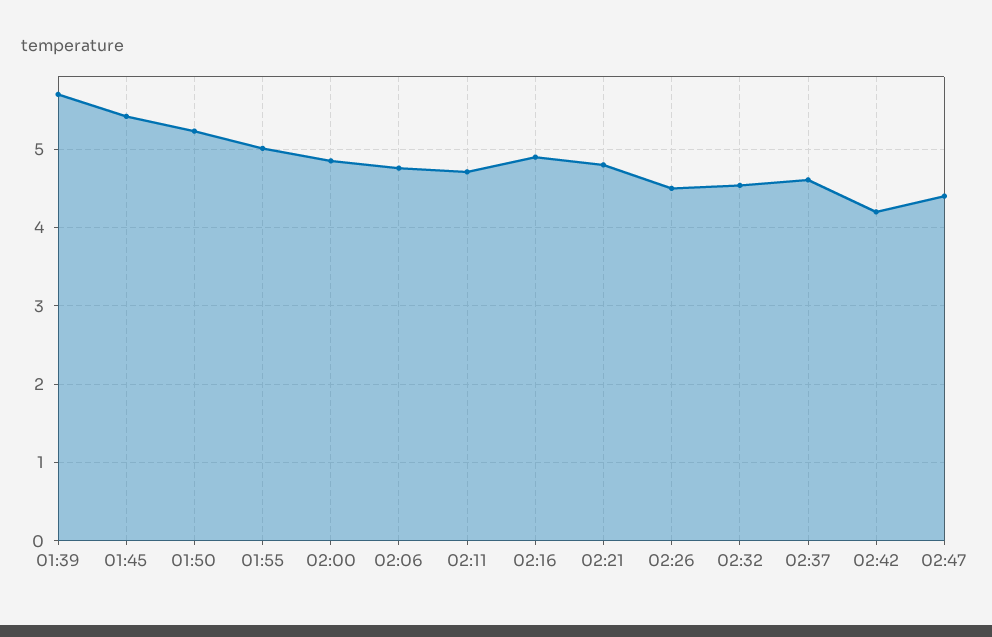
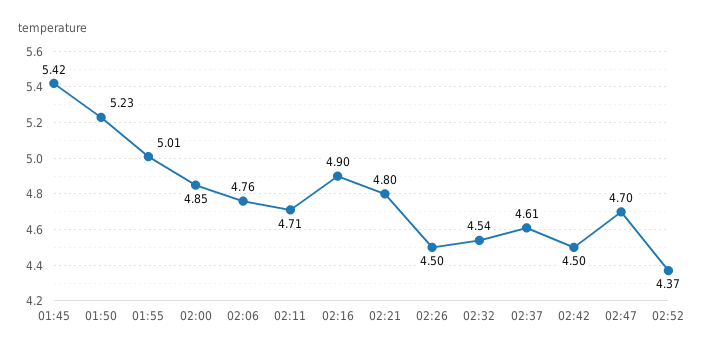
01:39: 5.7 -> none
02:42: 4.2 -> 4.5
02:47: 4.4 -> 4.7
02:52: none -> 4.37

